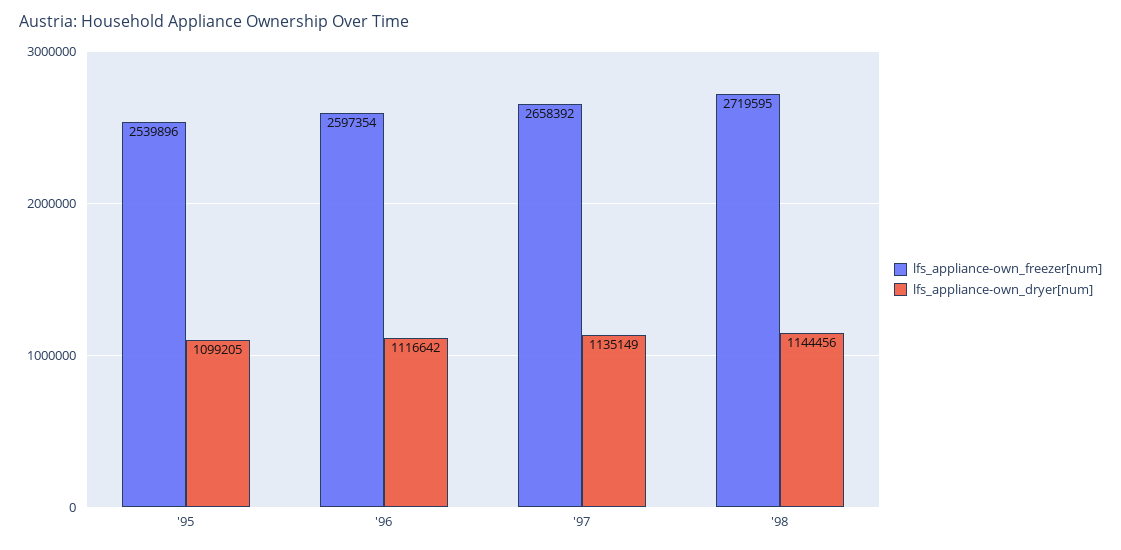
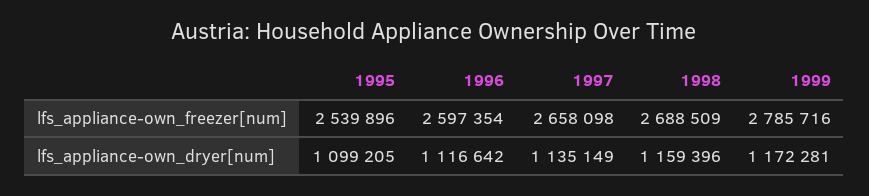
lfs_appliance-own_freezer[num], '97: 2658392 -> 2658098
lfs_appliance-own_freezer[num], '98: 2719595 -> 2688509
lfs_appliance-own_dryer[num], '98: 1144456 -> 1159396
lfs_appliance-own_freezer[num], 1999: none -> 2785716
lfs_appliance-own_dryer[num], 1999: none -> 1172281

